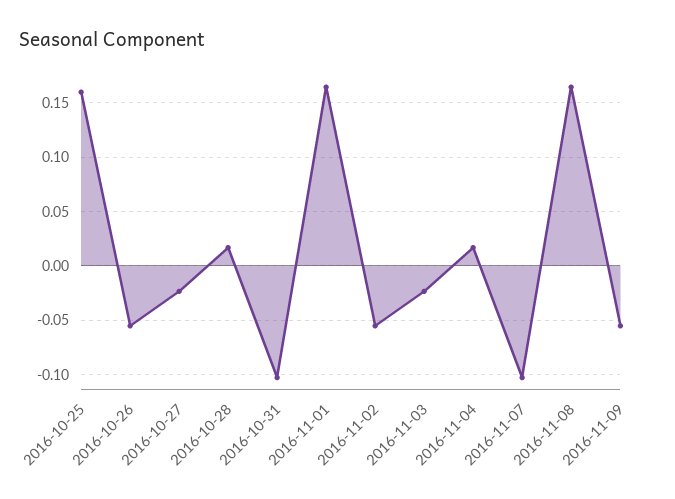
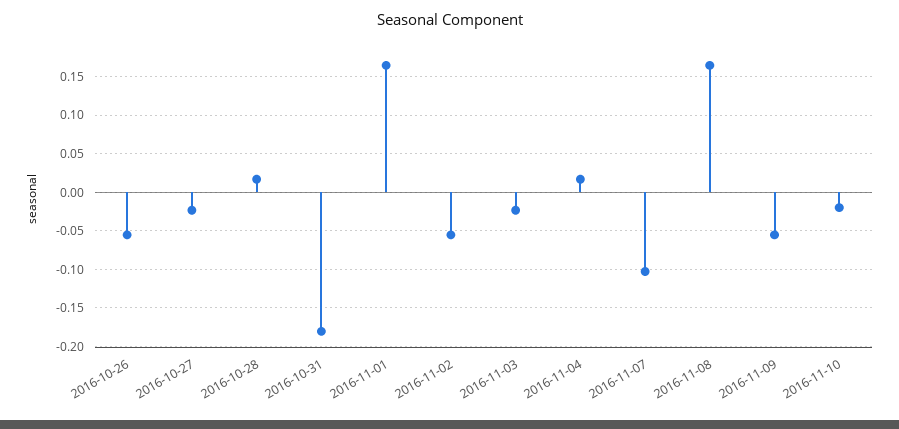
2016-10-25: 0.16 -> none
2016-10-31: -0.1 -> -0.18
2016-11-10: none -> -0.02

